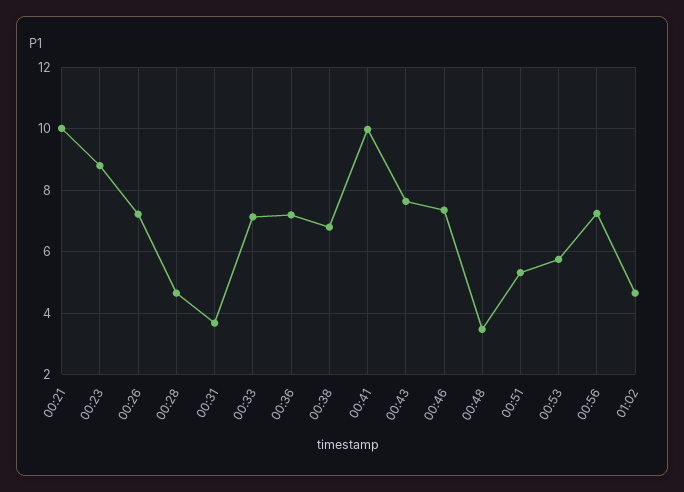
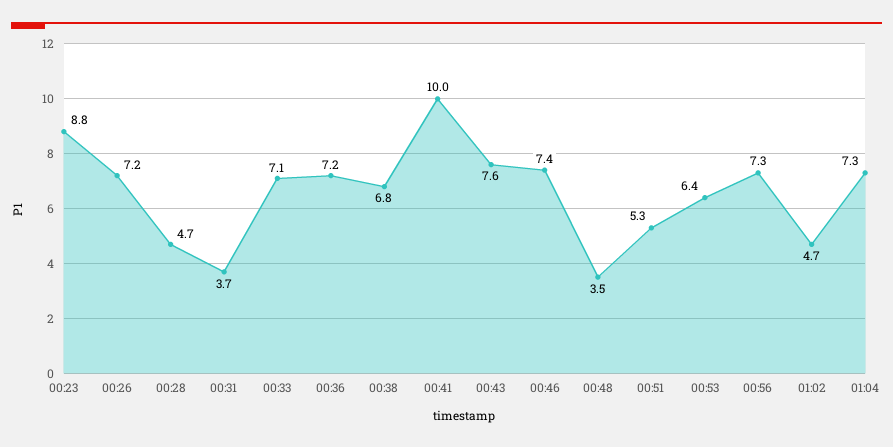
00:21: 10 -> none
00:53: 5.8 -> 6.4
01:04: none -> 7.3

